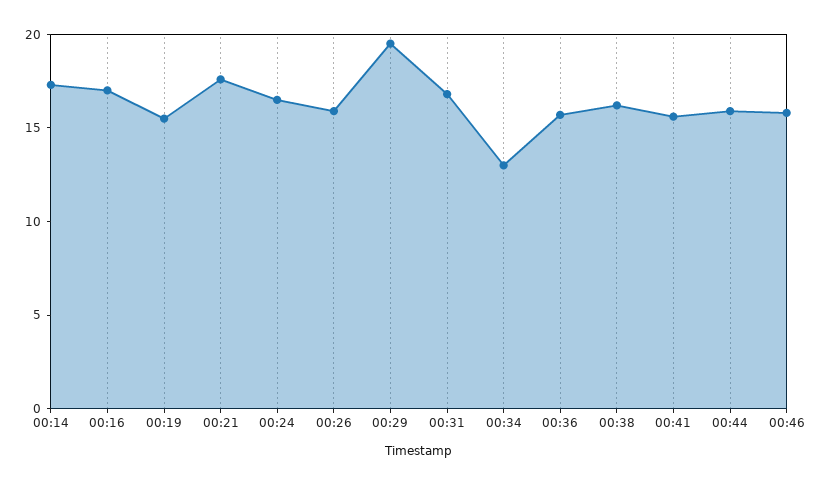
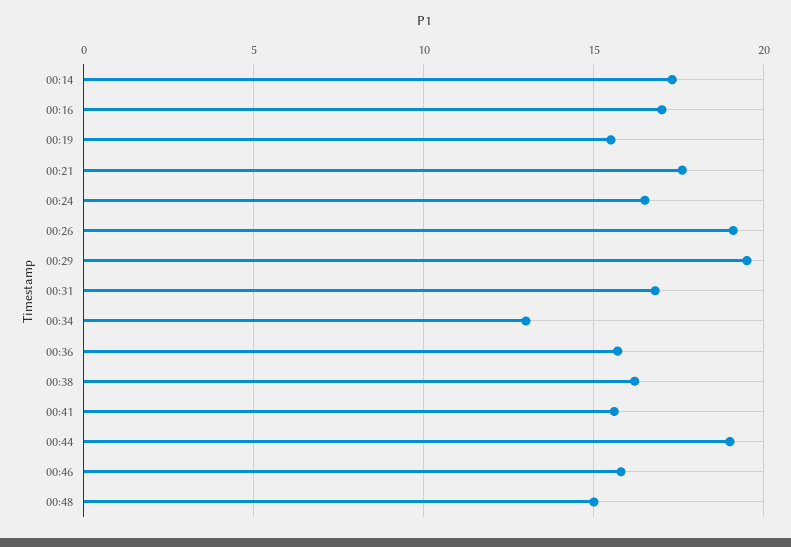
00:26: 16 -> 19
00:44: 16 -> 19
00:48: none -> 15

